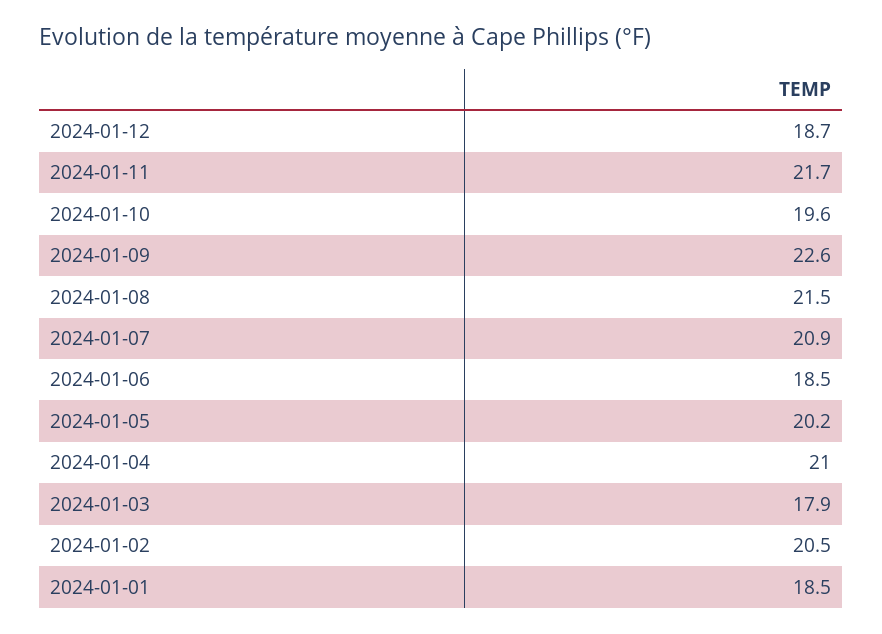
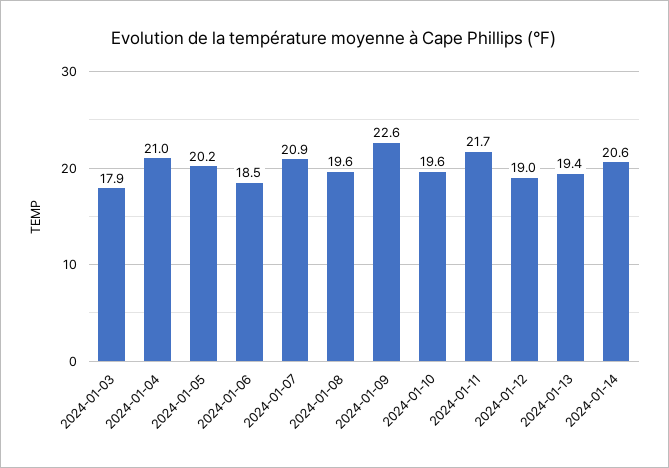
2024-01-12: 18.7 -> 19
2024-01-08: 21.5 -> 19.6
2024-01-02: 20.5 -> none
2024-01-01: 18.5 -> none
2024-01-13: none -> 19.4
2024-01-14: none -> 20.6

